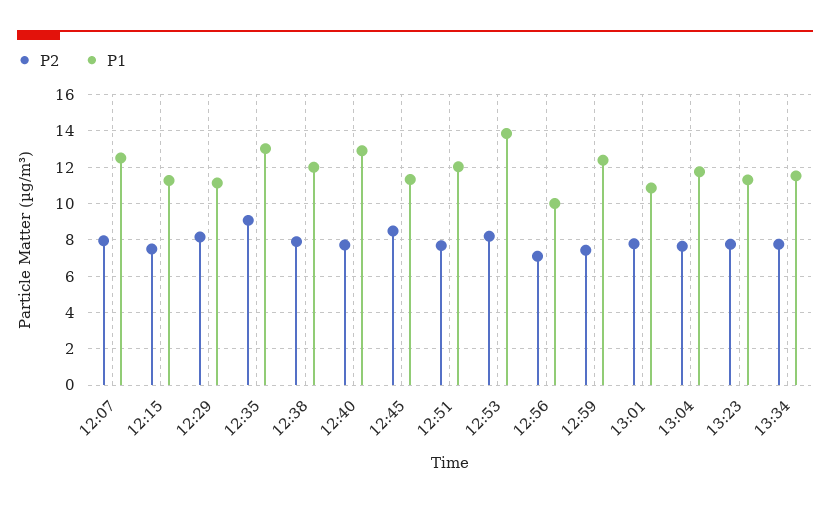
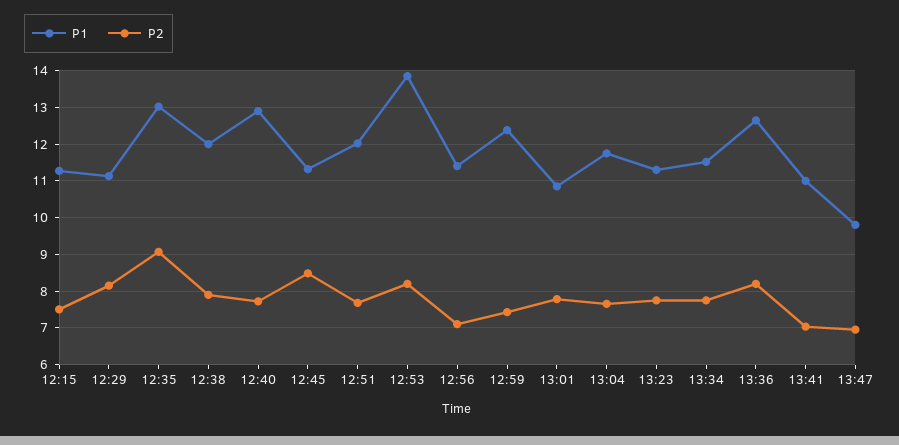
P2, 12:07: 8 -> none
P1, 12:07: 12.5 -> none
P1, 12:56: 10 -> 11.4
P1, 13:36: none -> 12.6
P2, 13:36: none -> 8.2
P1, 13:41: none -> 11
P2, 13:41: none -> 7
P1, 13:47: none -> 9.8
P2, 13:47: none -> 7

